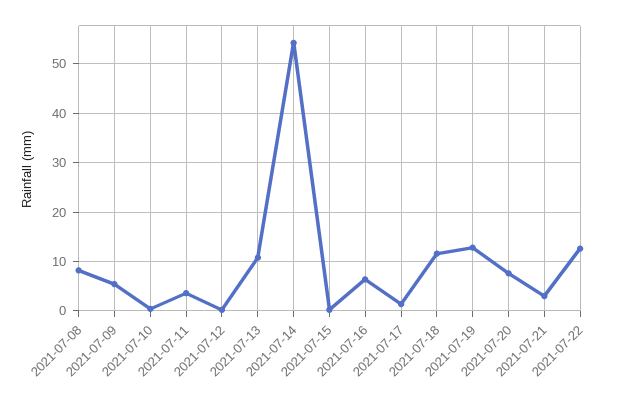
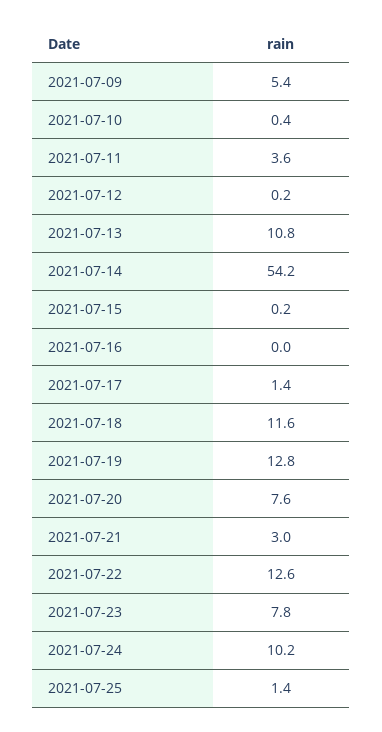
2021-07-08: 8 -> none
2021-07-16: 6 -> 0
2021-07-23: none -> 7.8
2021-07-24: none -> 10.2
2021-07-25: none -> 1.4

